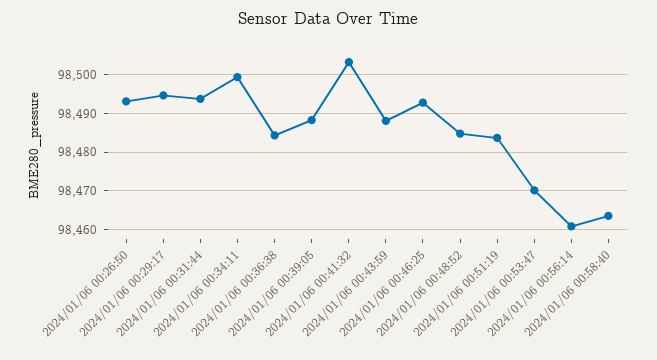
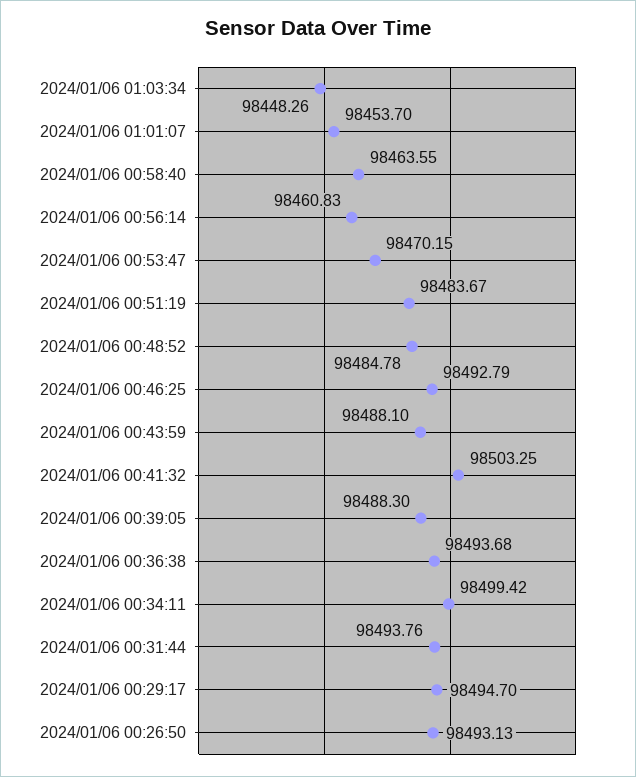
2024/01/06 00:36:38: 98484 -> 98493.68
2024/01/06 01:03:34: none -> 98448.26
2024/01/06 01:01:07: none -> 98453.7

